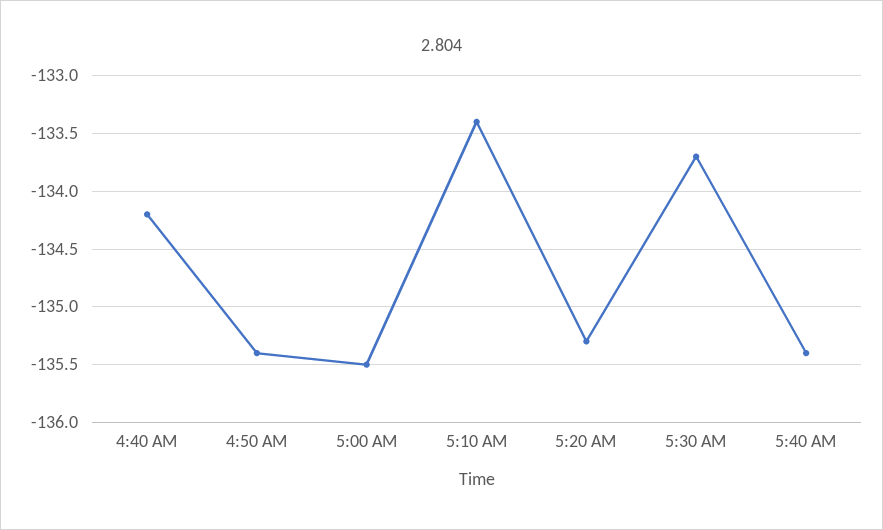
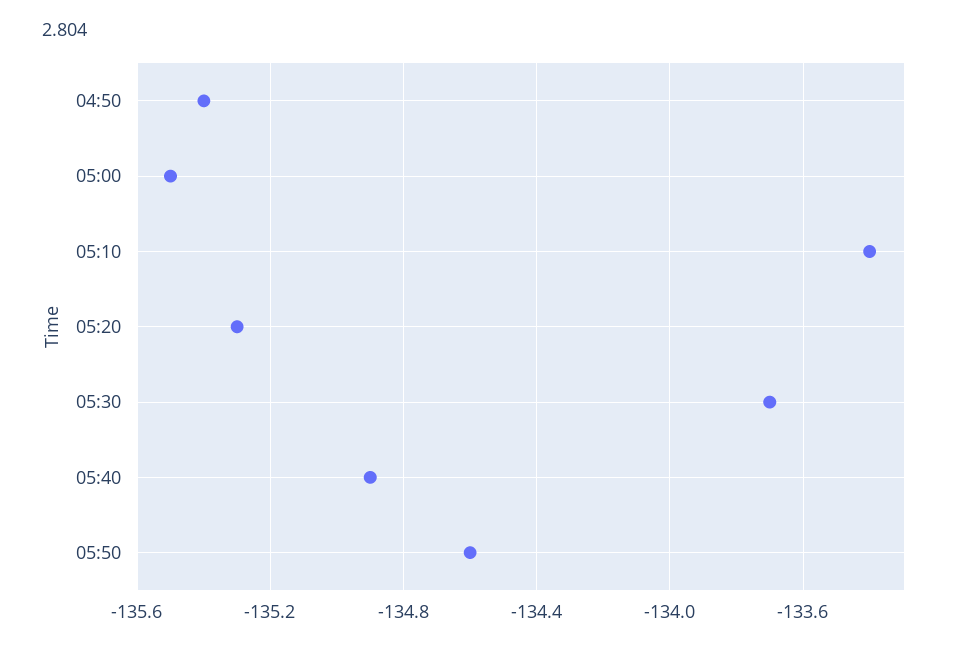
4:40 AM: -134.2 -> none
5:40 AM: -135.4 -> -134.9
05:50: none -> -134.6

